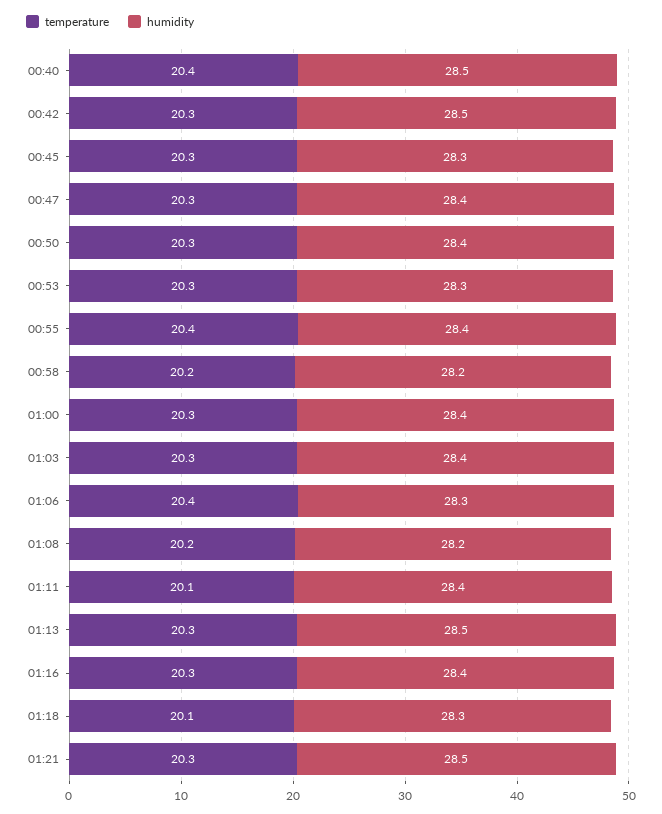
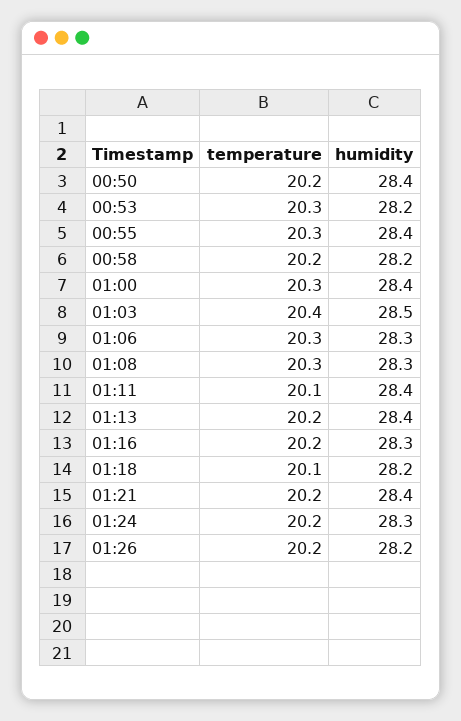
temperature, 00:40: 20.4 -> none
humidity, 00:40: 28.5 -> none
temperature, 00:42: 20.3 -> none
humidity, 00:42: 28.5 -> none
temperature, 00:45: 20.3 -> none
humidity, 00:45: 28.3 -> none
temperature, 00:47: 20.3 -> none
humidity, 00:47: 28.4 -> none
temperature, 00:50: 20.3 -> 20.2
humidity, 00:53: 28.3 -> 28.2
temperature, 00:55: 20.4 -> 20.3
temperature, 01:03: 20.3 -> 20.4
humidity, 01:03: 28.4 -> 28.5
temperature, 01:06: 20.4 -> 20.3
temperature, 01:08: 20.2 -> 20.3
humidity, 01:08: 28.2 -> 28.3
temperature, 01:13: 20.3 -> 20.2
humidity, 01:13: 28.5 -> 28.4
temperature, 01:16: 20.3 -> 20.2
humidity, 01:16: 28.4 -> 28.3
humidity, 01:18: 28.3 -> 28.2
temperature, 01:21: 20.3 -> 20.2
humidity, 01:21: 28.5 -> 28.4
temperature, 01:24: none -> 20.2
humidity, 01:24: none -> 28.3
temperature, 01:26: none -> 20.2
humidity, 01:26: none -> 28.2

